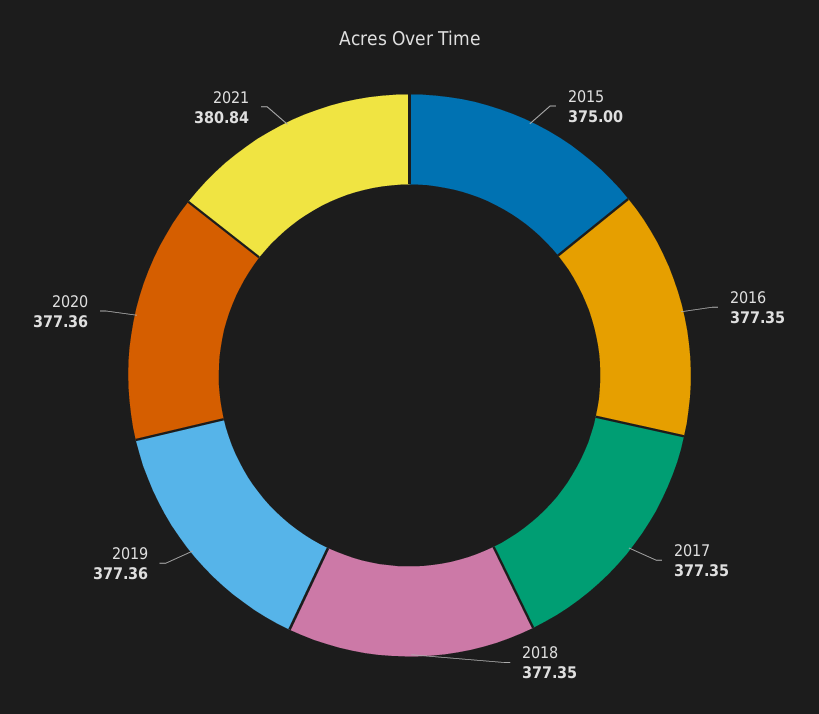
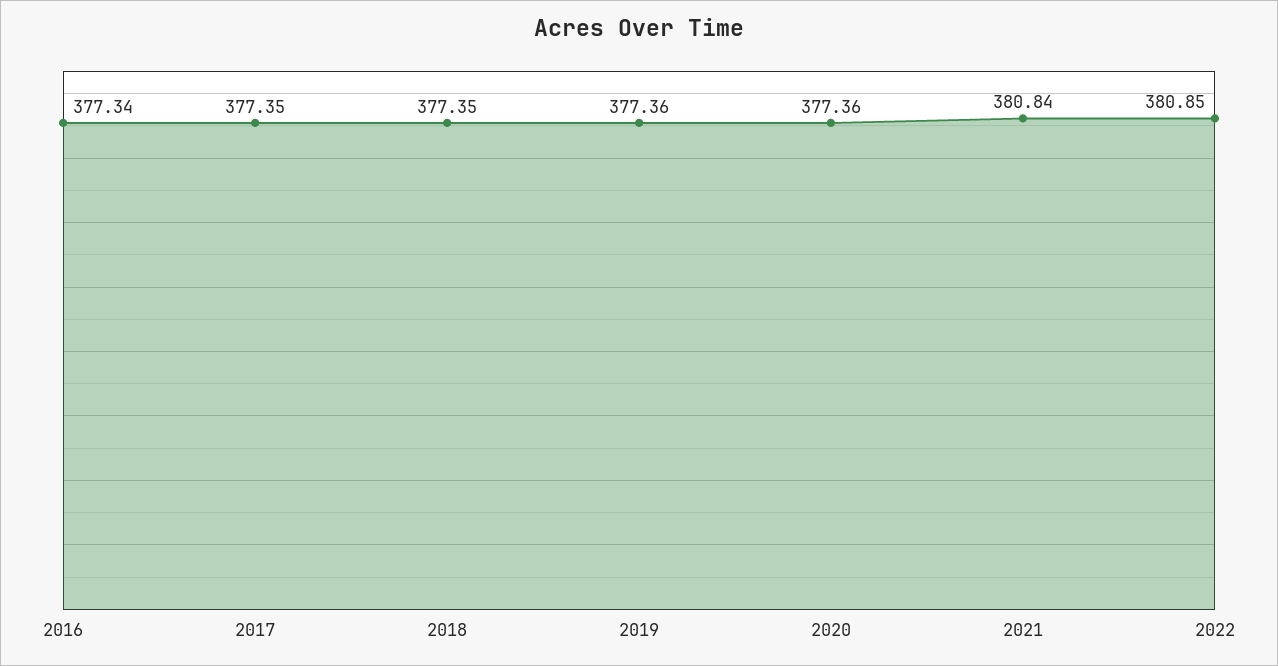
2015: 375 -> none
2016: 377.35 -> 377.34
2022: none -> 380.85

